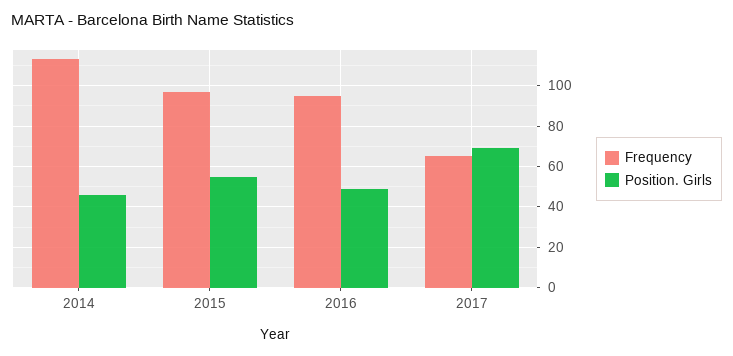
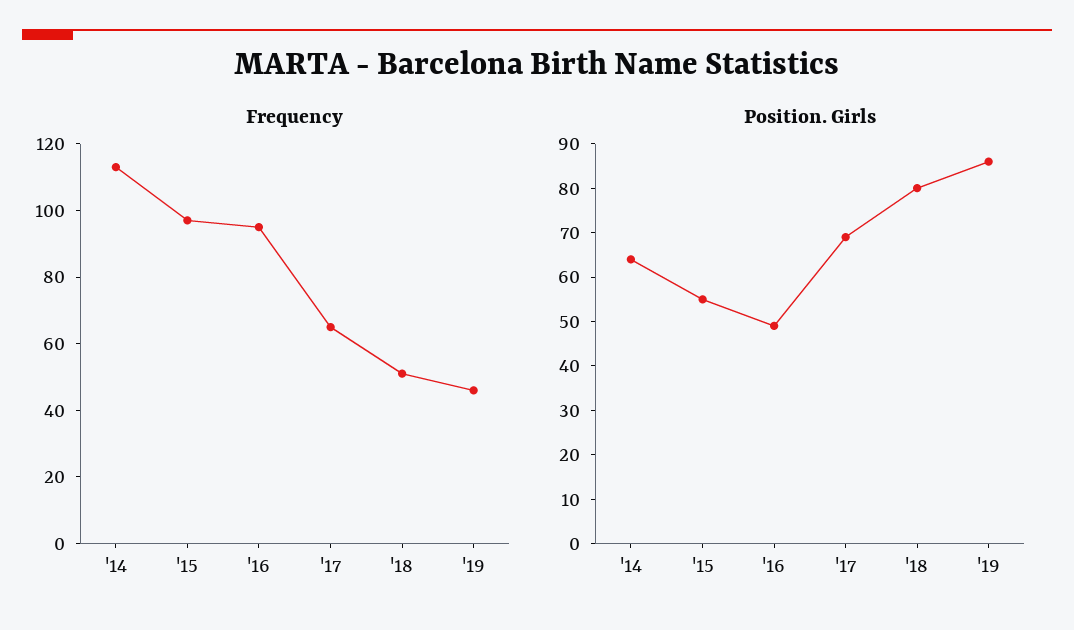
Position. Girls, 2014: 45 -> 65
Frequency, '18: none -> 50
Frequency, '19: none -> 45
Position. Girls, '18: none -> 80
Position. Girls, '19: none -> 85

